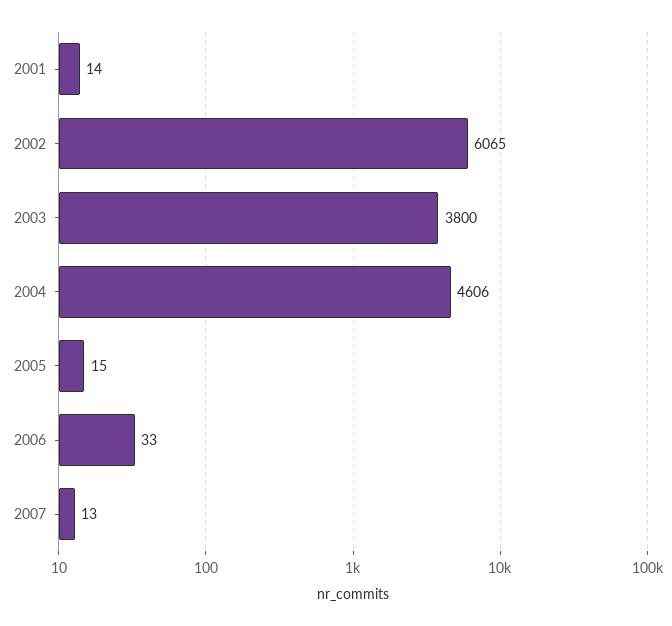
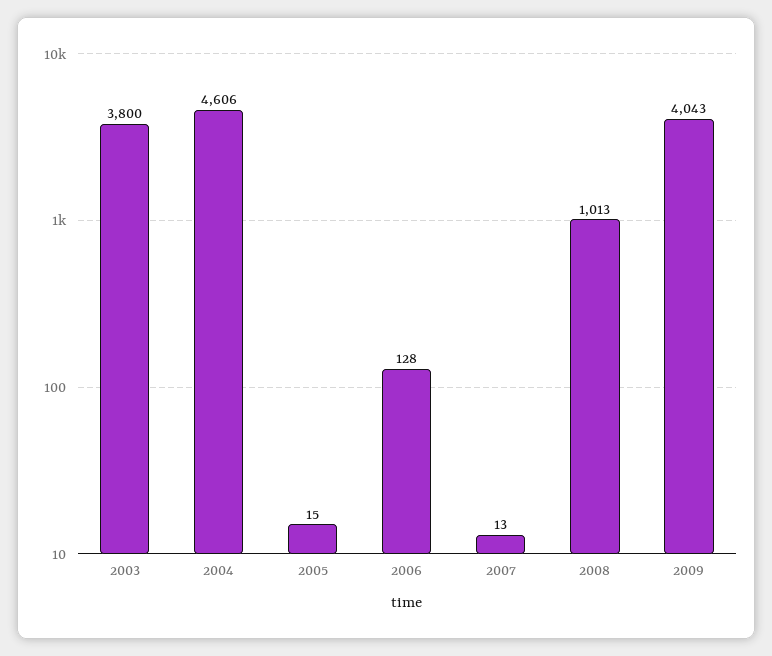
2001: 14 -> none
2002: 6065 -> none
2006: 33 -> 128
2008: none -> 1013
2009: none -> 4043

